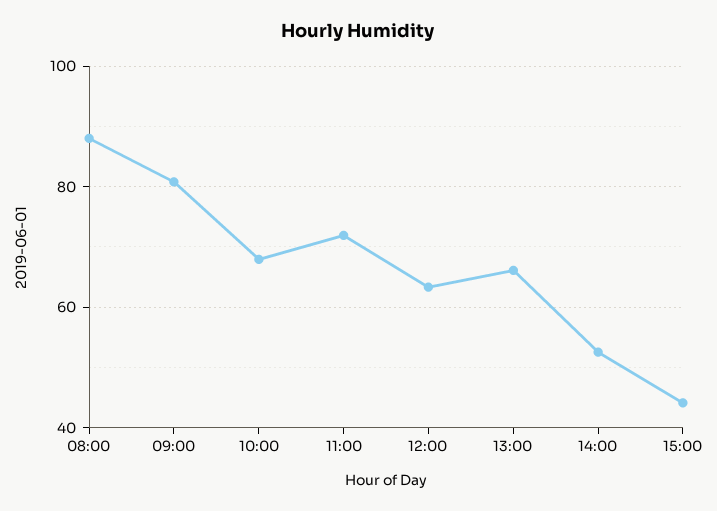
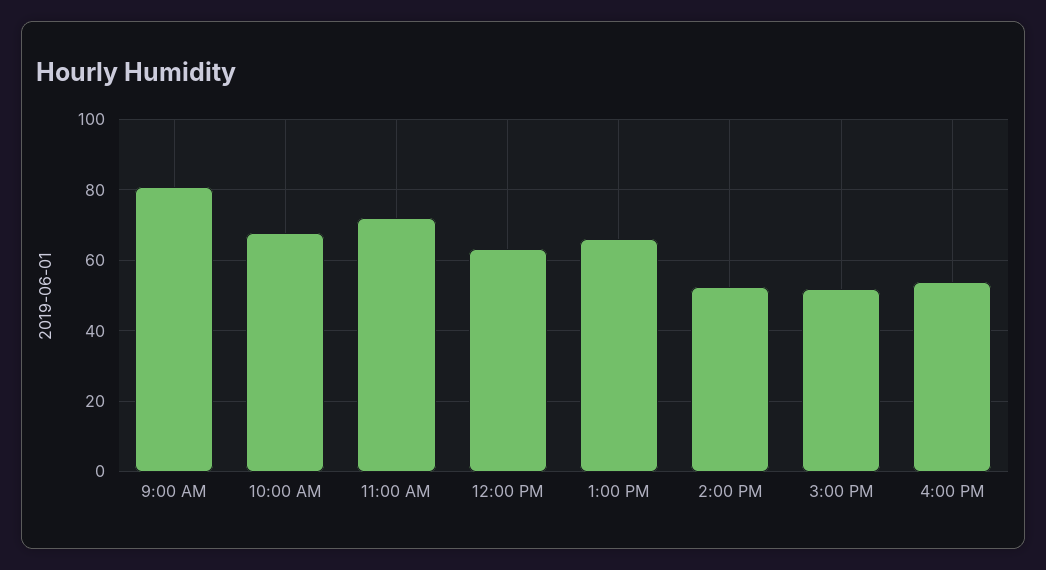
08:00: 88 -> none
15:00: 44 -> 52
4:00 PM: none -> 54

